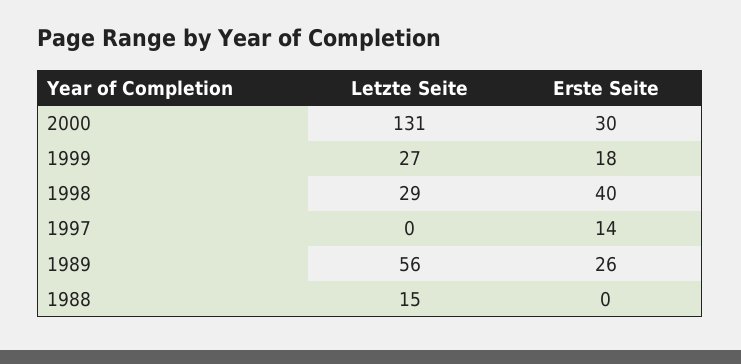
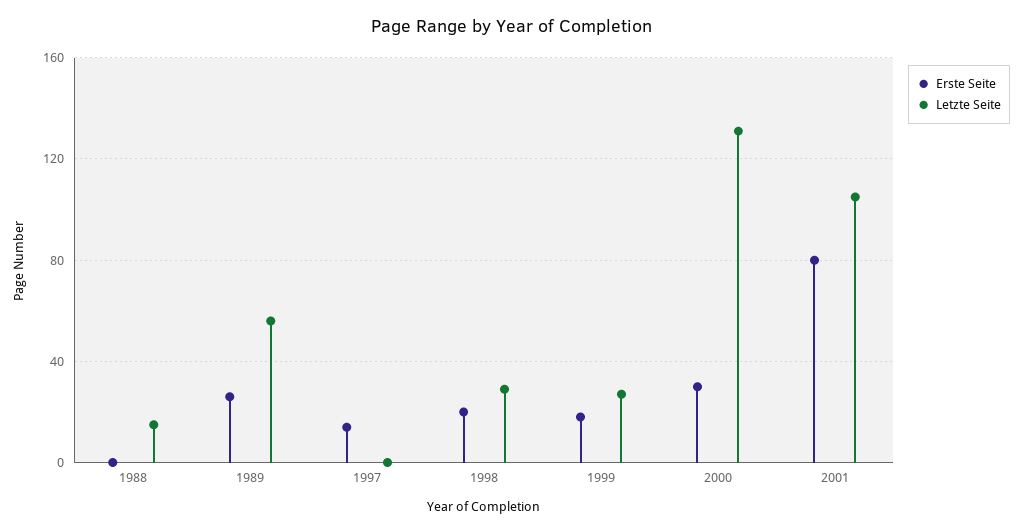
Erste Seite, 1998: 40 -> 20
Erste Seite, 2001: none -> 80
Letzte Seite, 2001: none -> 105

